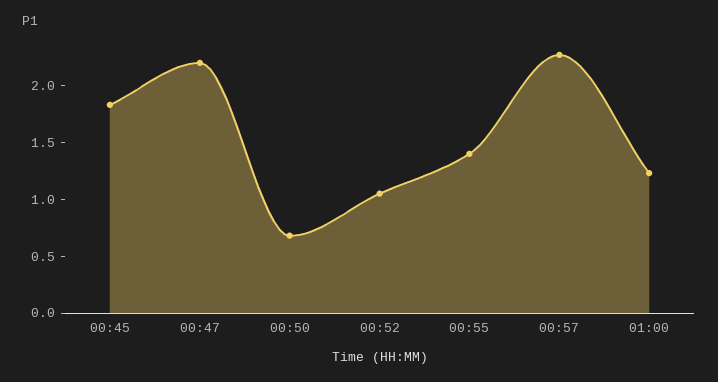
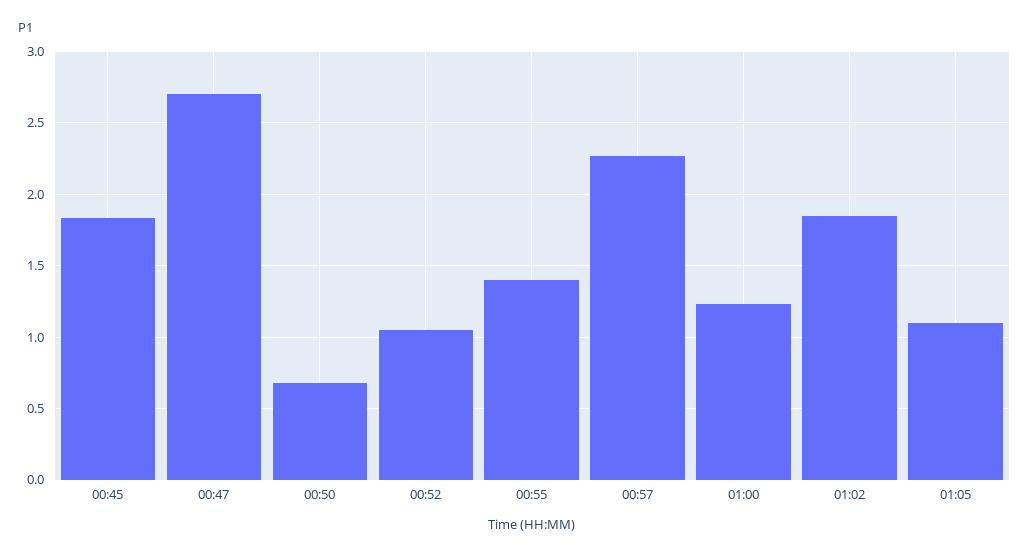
00:47: 2.2 -> 2.7
01:02: none -> 1.85
01:05: none -> 1.1

